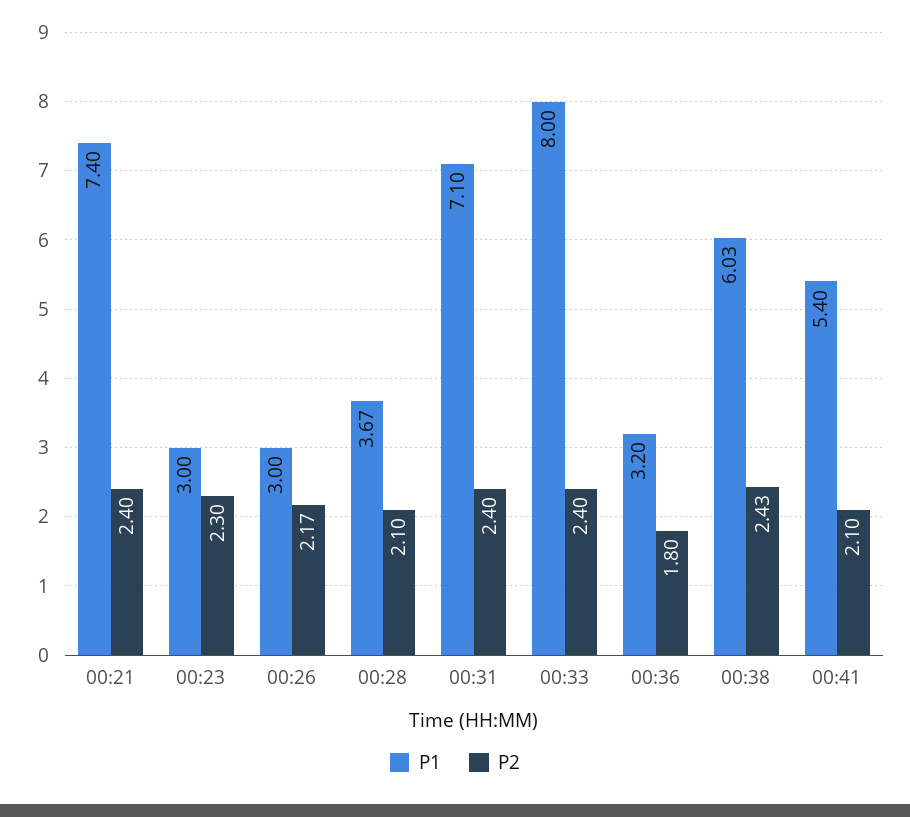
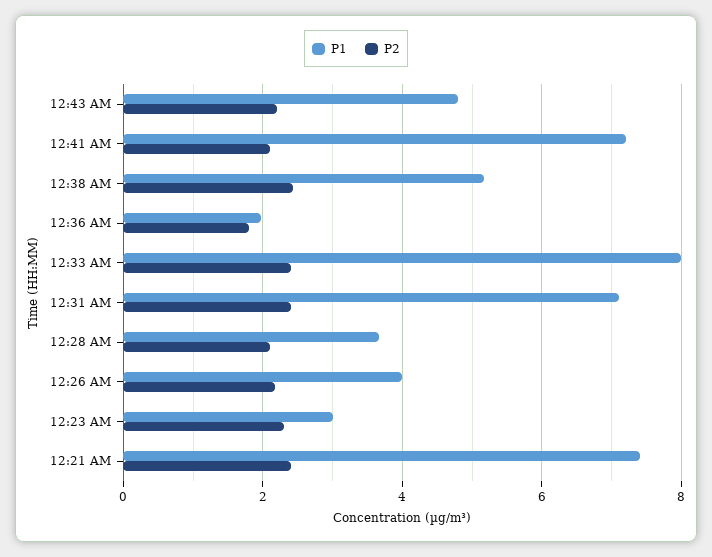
P1, 00:26: 3 -> 4
P1, 00:36: 3.2 -> 2
P1, 00:38: 6.03 -> 5.2
P1, 00:41: 5.4 -> 7.2
P1, 12:43 AM: none -> 4.8
P2, 12:43 AM: none -> 2.2

